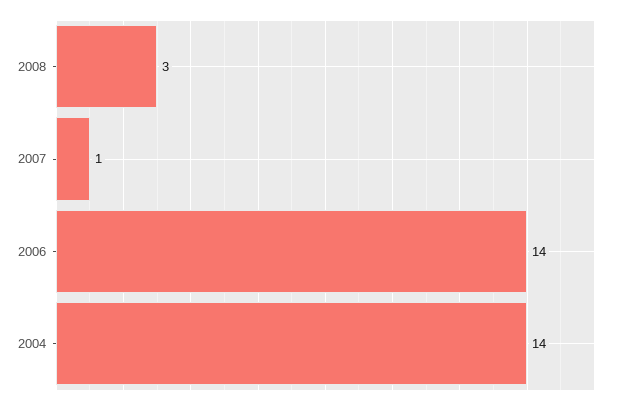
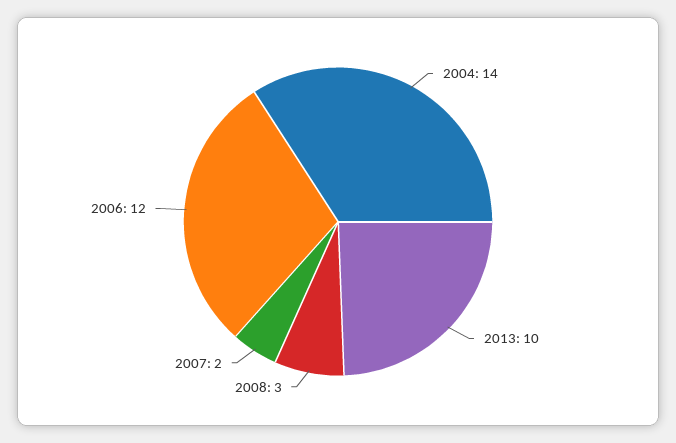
2007: 1 -> 2
2006: 14 -> 12
2013: none -> 10

